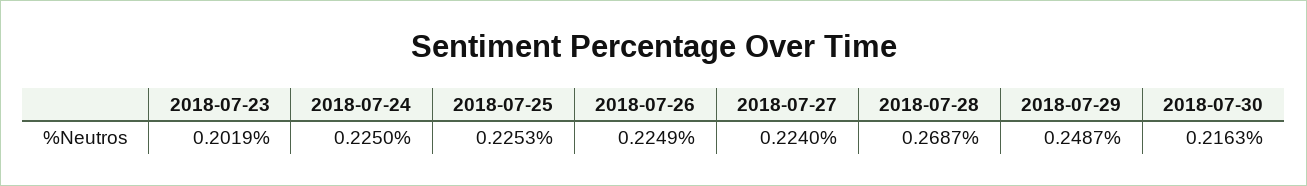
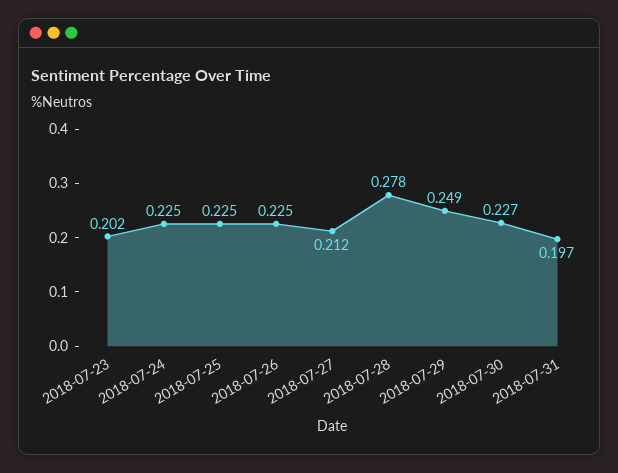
2018-07-27: 0.224 -> 0.212
2018-07-28: 0.2687 -> 0.278
2018-07-30: 0.2163 -> 0.227
2018-07-31: none -> 0.197

